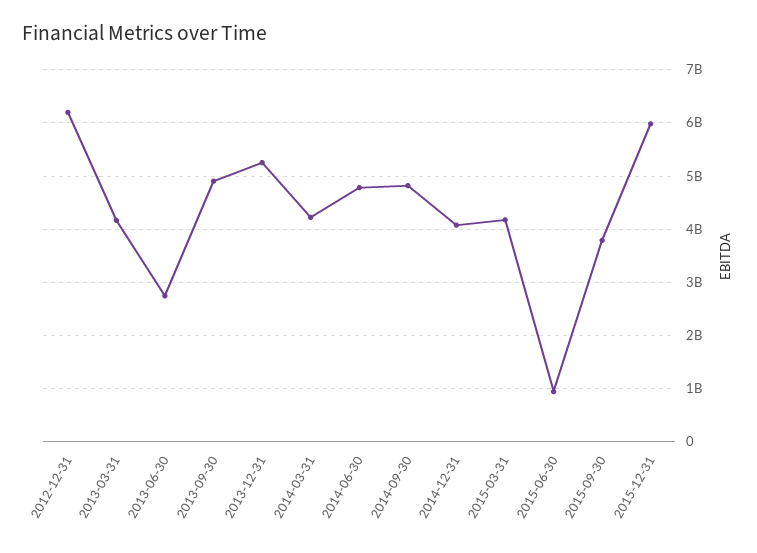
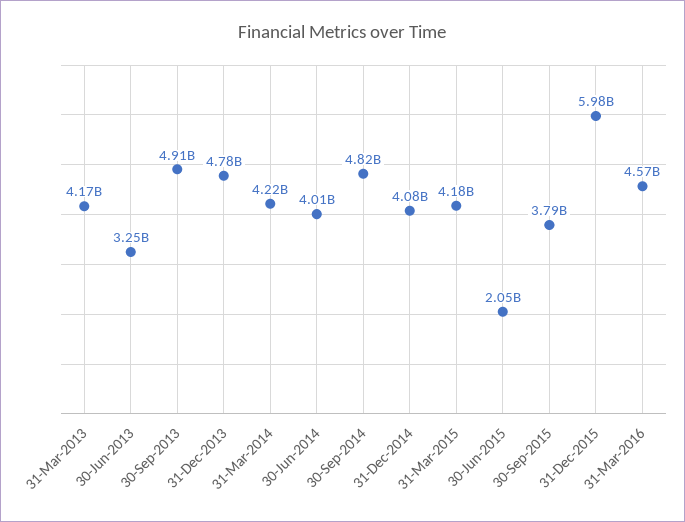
2012-12-31: 6200000000 -> none
2013-06-30: 2800000000 -> 3250000000
2013-12-31: 5200000000 -> 4780000000
2014-06-30: 4800000000 -> 4010000000
2015-06-30: 1000000000 -> 2050000000
31-Mar-2016: none -> 4570000000

